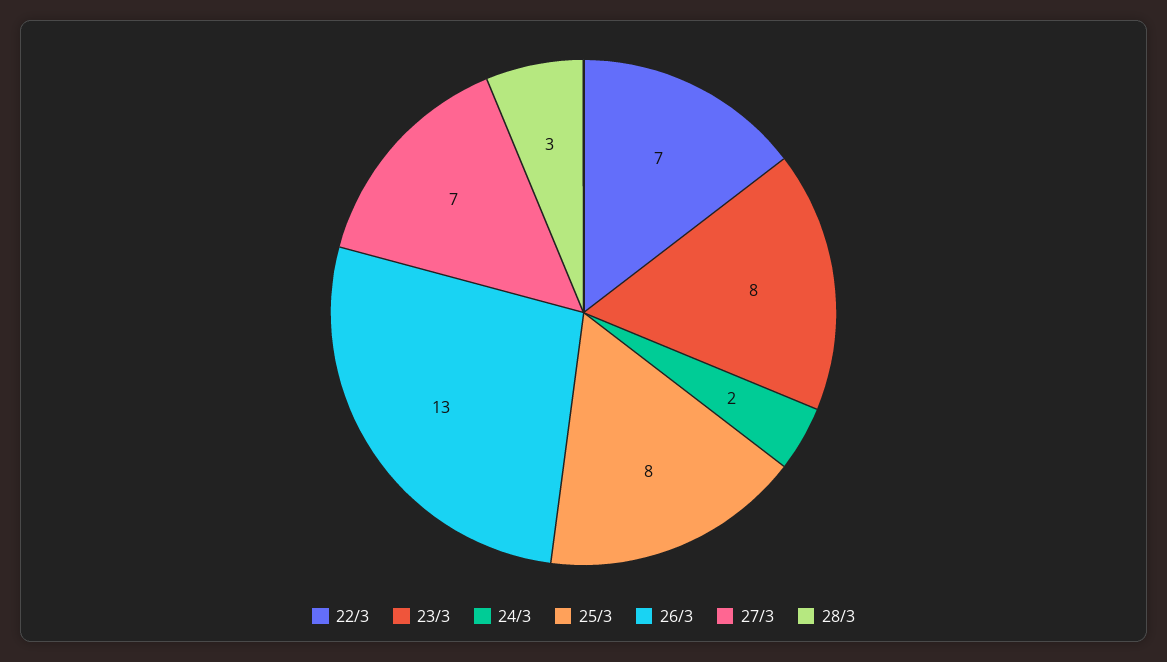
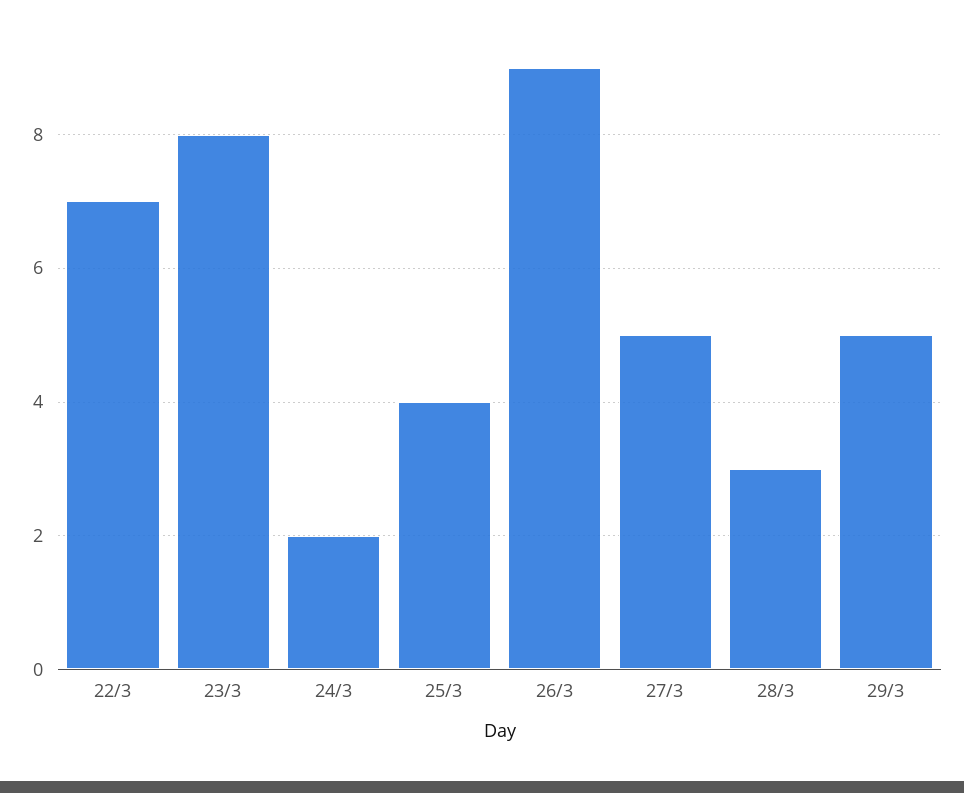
25/3: 8 -> 4
26/3: 13 -> 9
27/3: 7 -> 5
29/3: none -> 5

